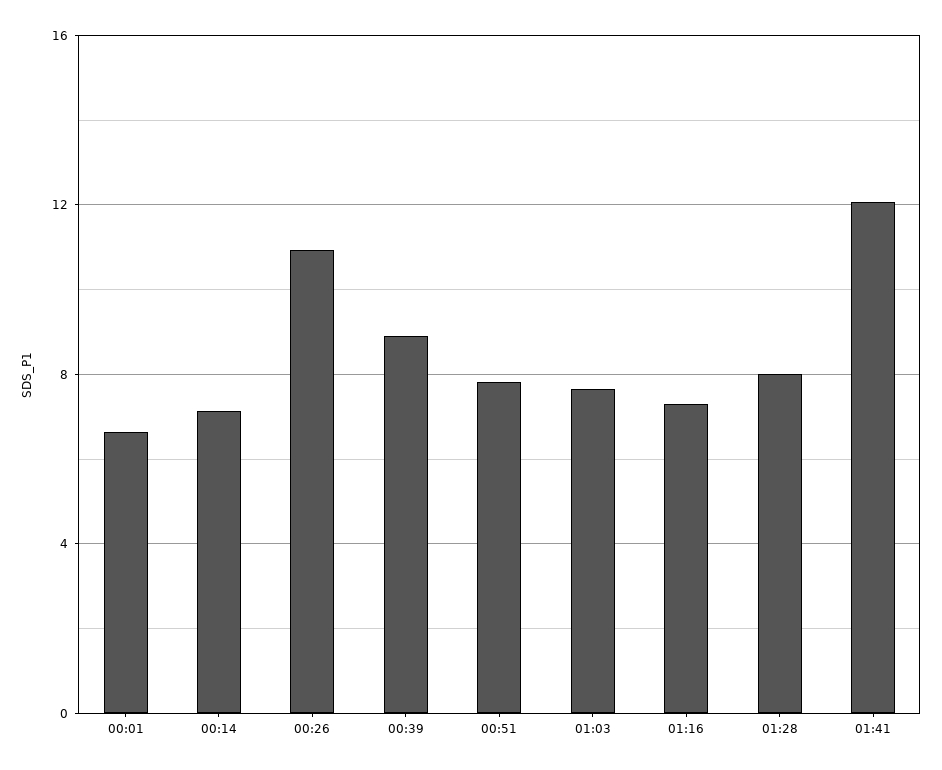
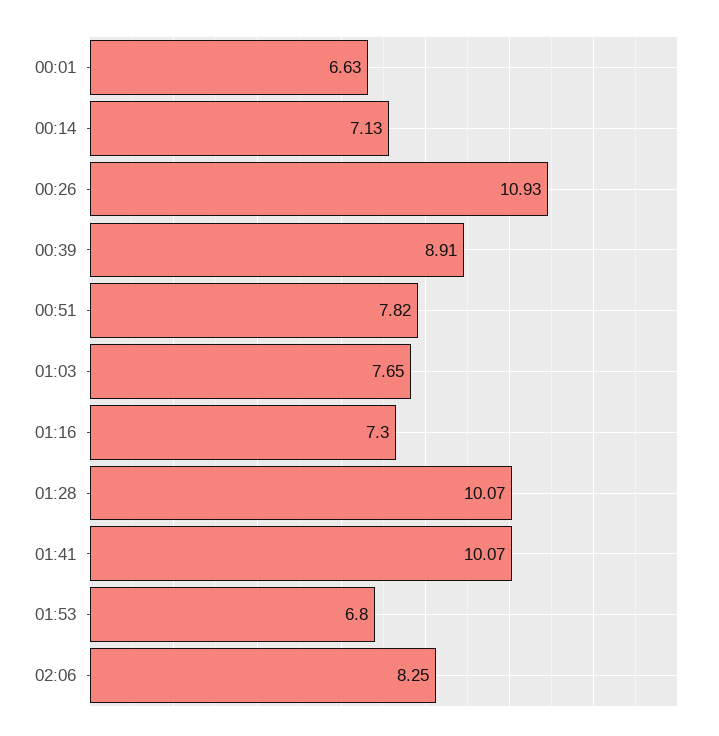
01:28: 8 -> 10.07
01:41: 12 -> 10.07
01:53: none -> 6.8
02:06: none -> 8.25

